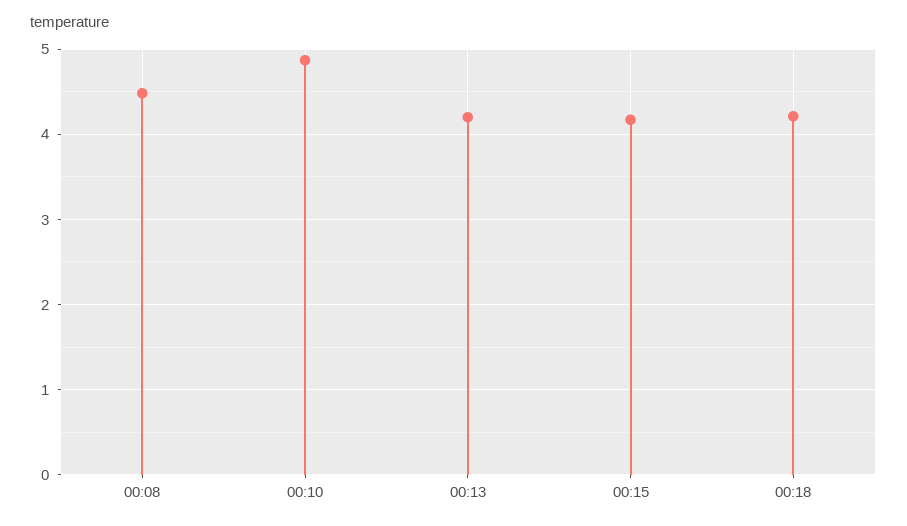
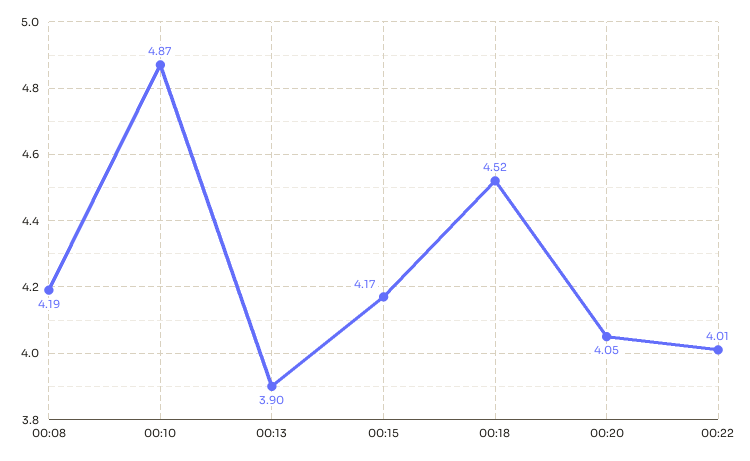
00:08: 4.5 -> 4.19
00:13: 4.2 -> 3.9
00:18: 4.2 -> 4.52
00:20: none -> 4.05
00:22: none -> 4.01

